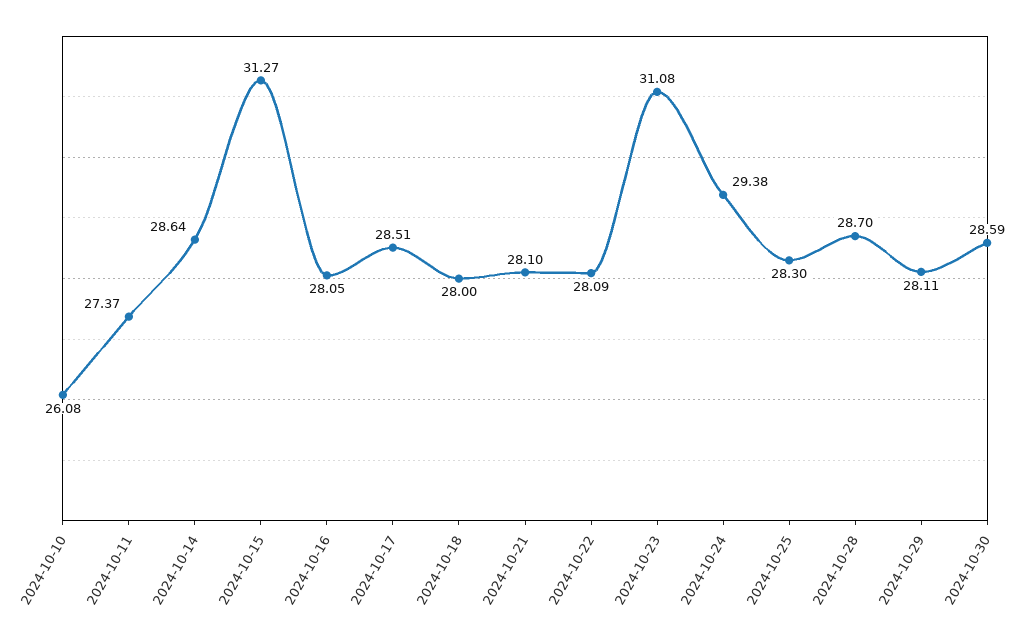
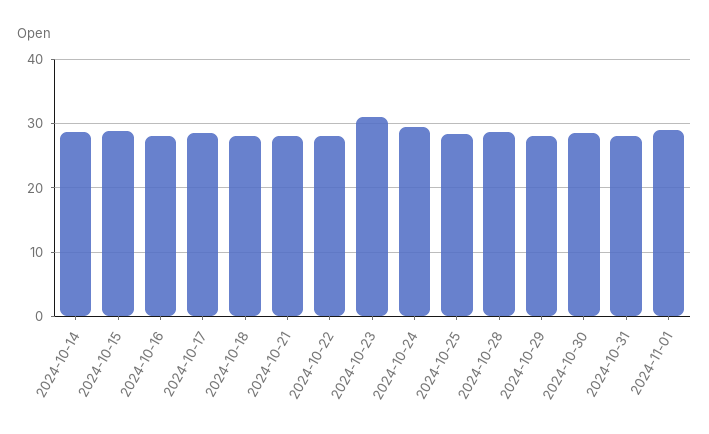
2024-10-10: 26.08 -> none
2024-10-11: 27.37 -> none
2024-10-15: 31.27 -> 29
2024-10-31: none -> 28
2024-11-01: none -> 29

